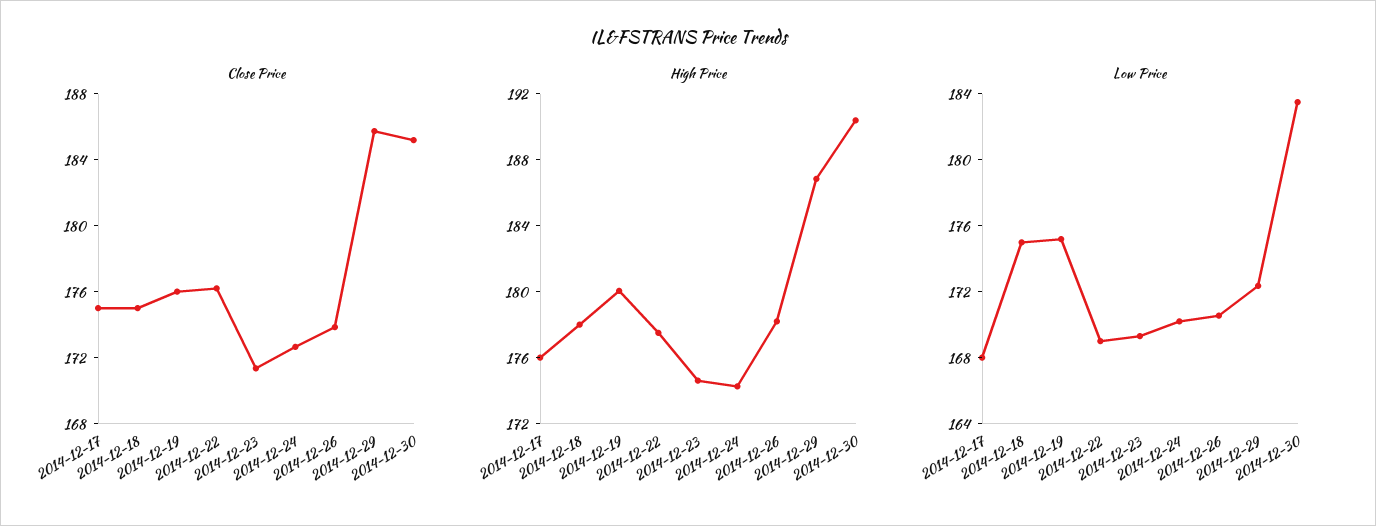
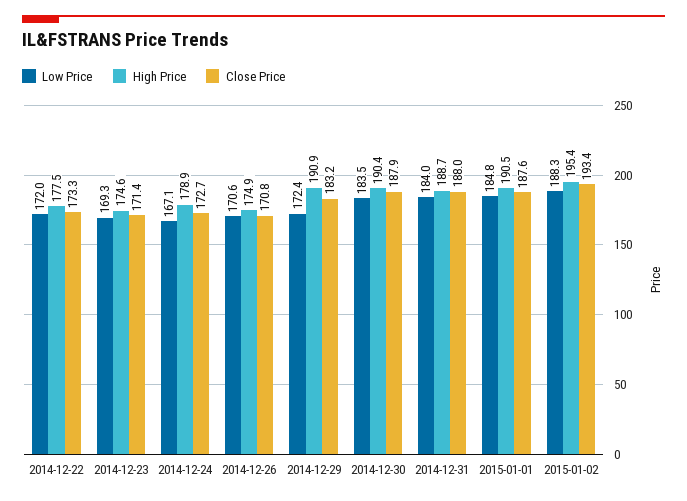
Close Price, 2014-12-17: 175 -> none
Close Price, 2014-12-18: 175 -> none
Close Price, 2014-12-19: 176 -> none
Close Price, 2014-12-22: 176 -> 173.3
Close Price, 2014-12-26: 174 -> 170.8
Close Price, 2014-12-29: 186 -> 183.2
Close Price, 2014-12-30: 185 -> 187.9
High Price, 2014-12-17: 176 -> none
High Price, 2014-12-18: 178 -> none
High Price, 2014-12-19: 180 -> none
High Price, 2014-12-24: 174 -> 178.9
High Price, 2014-12-26: 178 -> 174.9
High Price, 2014-12-29: 187 -> 190.9
Low Price, 2014-12-17: 168 -> none
Low Price, 2014-12-18: 175 -> none
Low Price, 2014-12-19: 175 -> none
Low Price, 2014-12-22: 169 -> 172
Low Price, 2014-12-24: 170 -> 167.1
Low Price, 2014-12-31: none -> 184
High Price, 2014-12-31: none -> 188.7
Close Price, 2014-12-31: none -> 188
Low Price, 2015-01-01: none -> 184.8
High Price, 2015-01-01: none -> 190.5
Close Price, 2015-01-01: none -> 187.6
Low Price, 2015-01-02: none -> 188.3
High Price, 2015-01-02: none -> 195.4
Close Price, 2015-01-02: none -> 193.4

